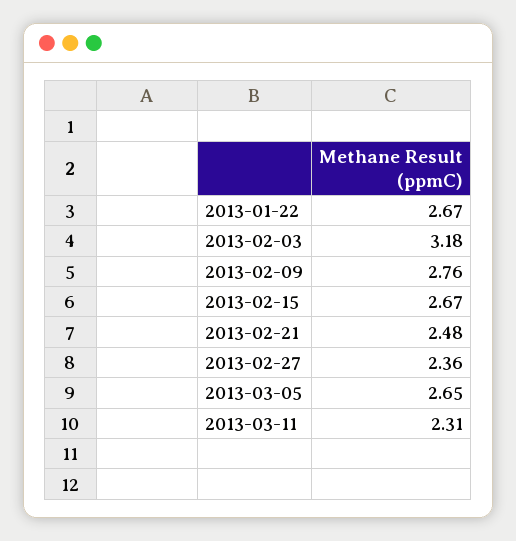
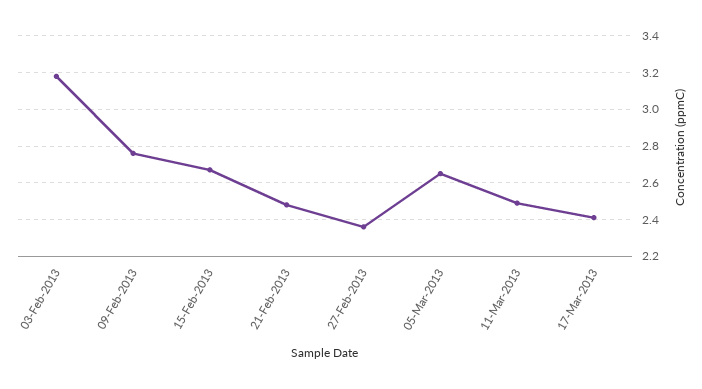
2013-01-22: 2.67 -> none
2013-03-11: 2.31 -> 2.5
17-Mar-2013: none -> 2.4

